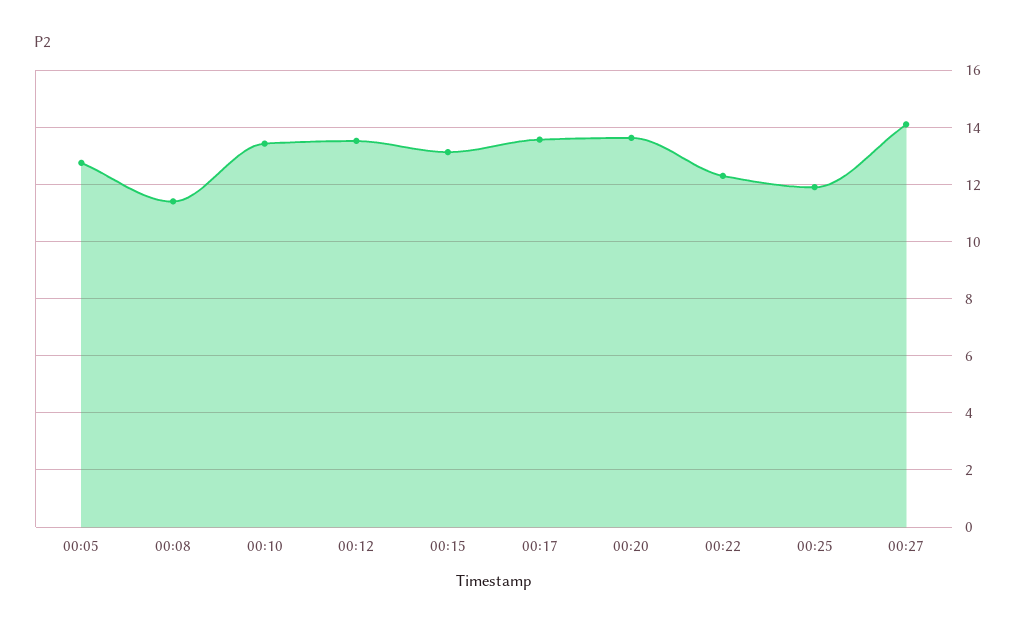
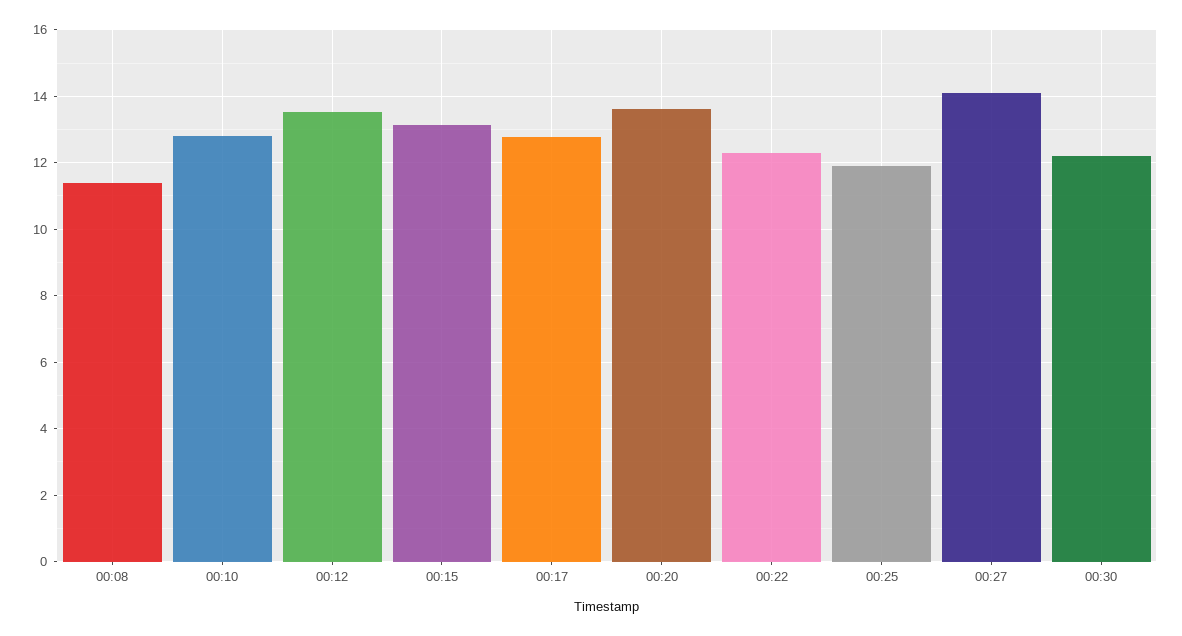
00:05: 12.75 -> none
00:10: 13.5 -> 12.8
00:17: 13.5 -> 12.8
00:30: none -> 12.2

